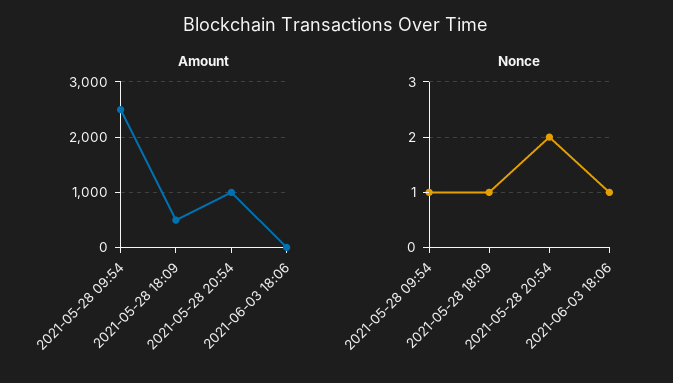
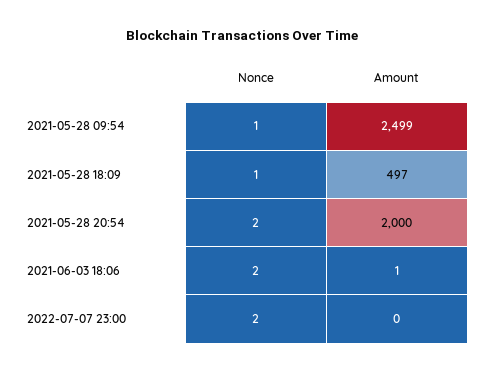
Amount, 2021-05-28 20:54: 1000 -> 2000
Nonce, 2021-06-03 18:06: 1 -> 2
Nonce, 2022-07-07 23:00: none -> 2
Amount, 2022-07-07 23:00: none -> 0

